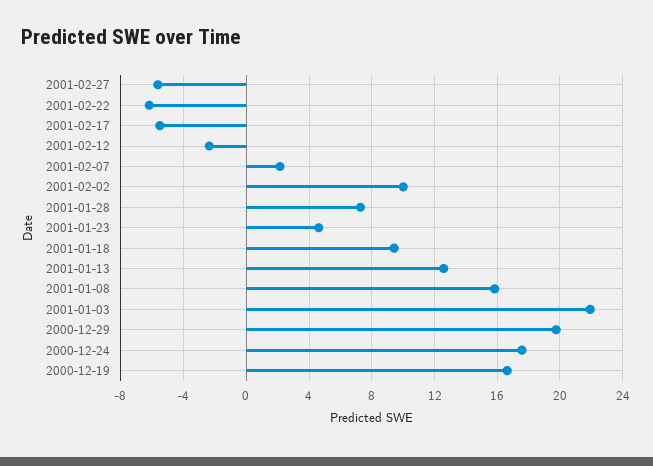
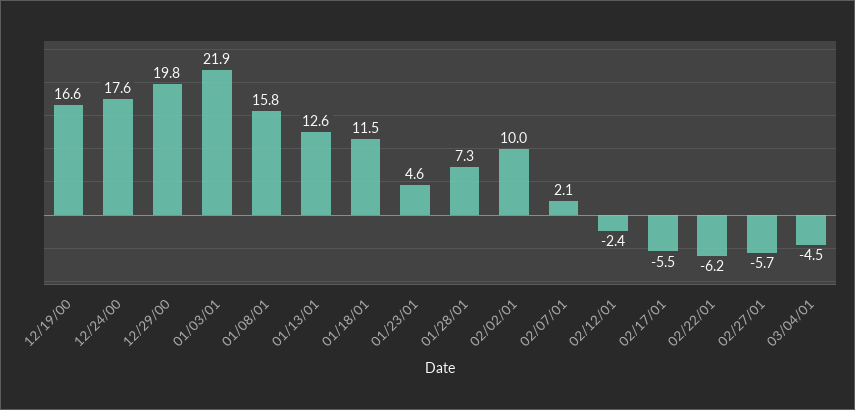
2001-01-18: 9.5 -> 11.5
03/04/01: none -> -4.5

